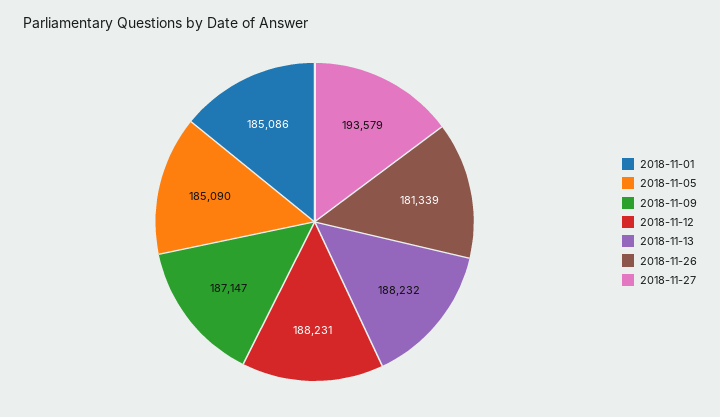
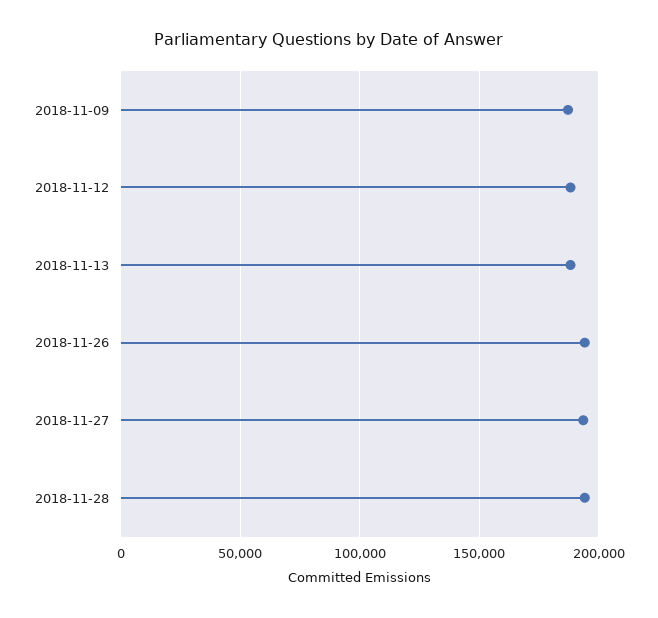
2018-11-01: 185086 -> none
2018-11-05: 185090 -> none
2018-11-26: 181339 -> 195000
2018-11-28: none -> 195000

